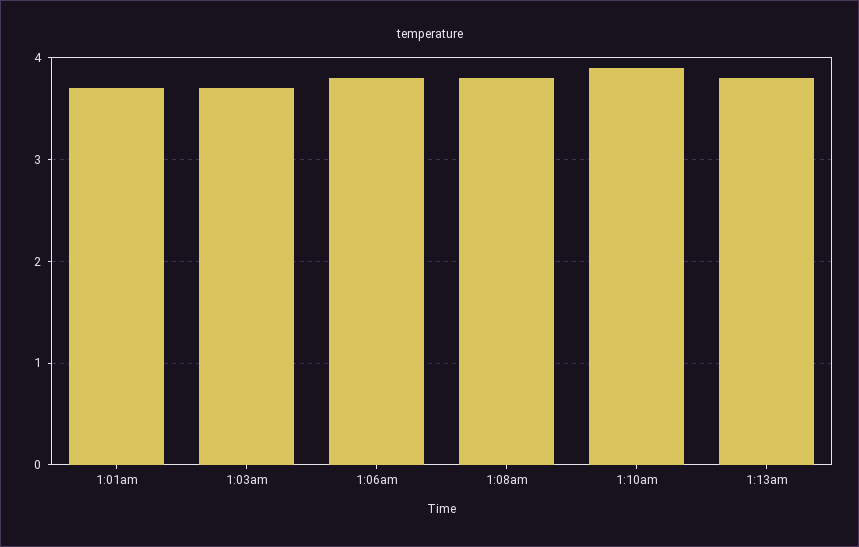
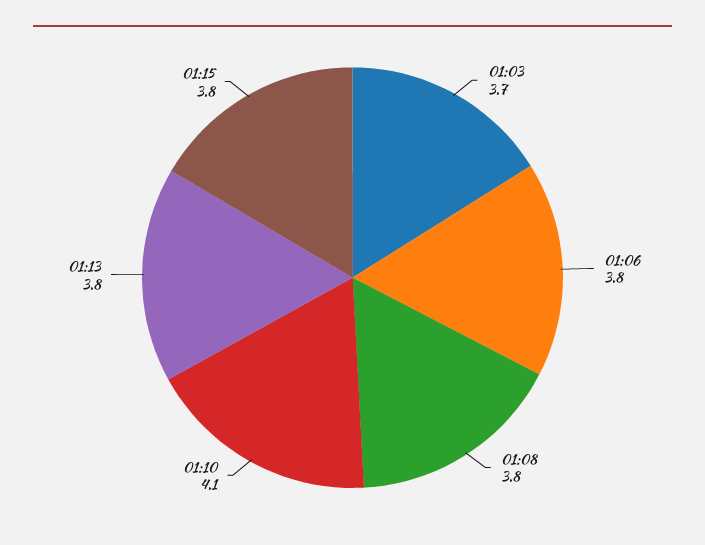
1:01am: 3.7 -> none
1:10am: 3.9 -> 4.1
01:15: none -> 3.8

